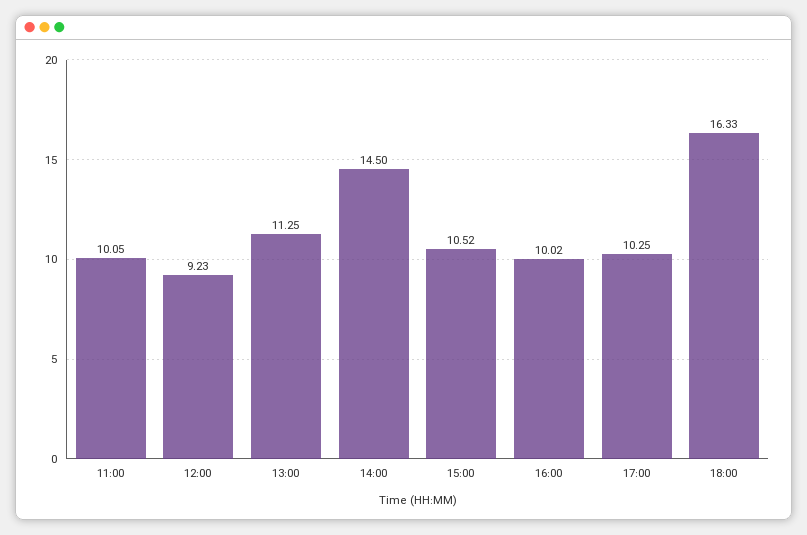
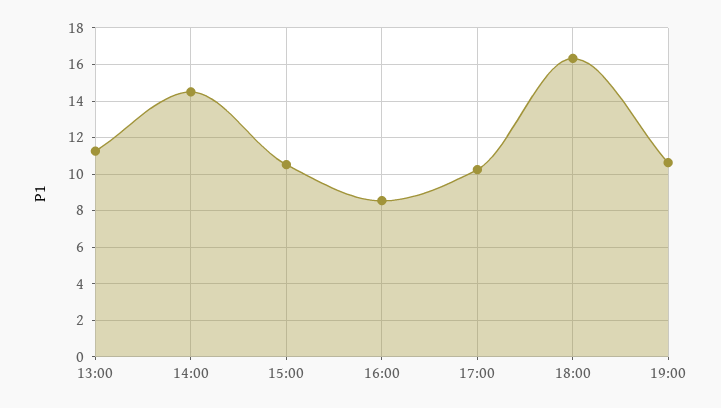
11:00: 10.05 -> none
12:00: 9.23 -> none
16:00: 10.02 -> 8.5
19:00: none -> 10.5

